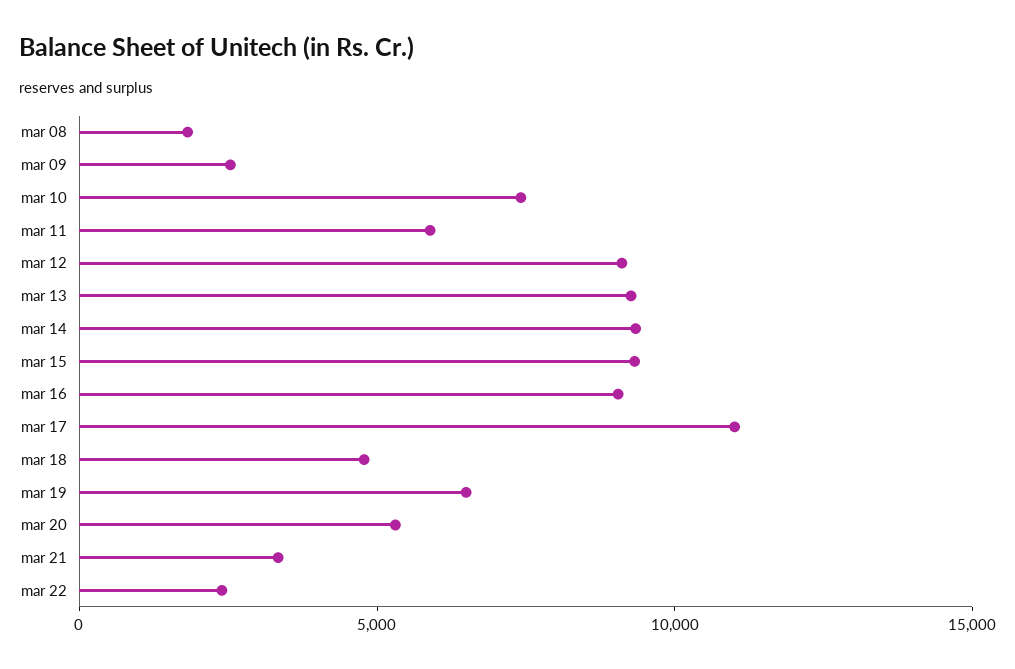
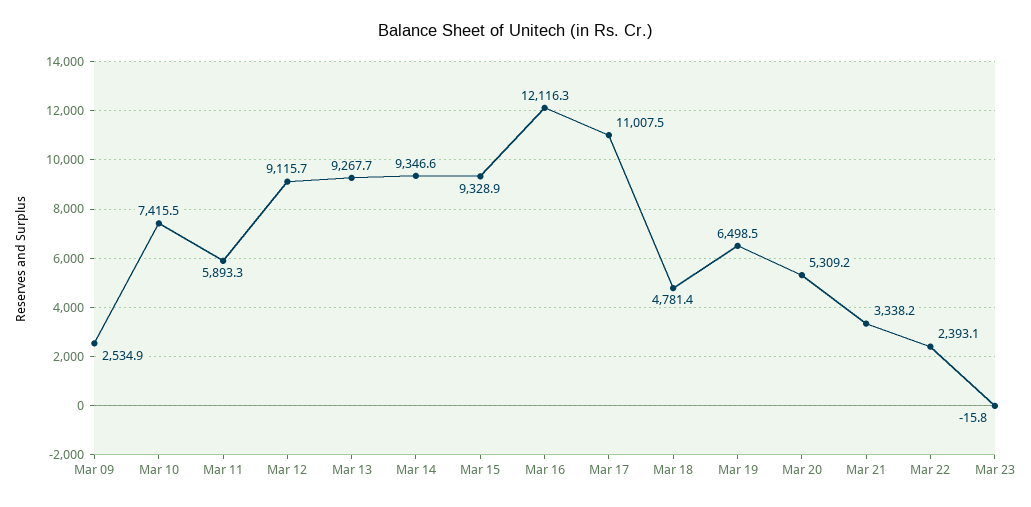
mar 08: 2000 -> none
mar 16: 9000 -> 12116.3
Mar 23: none -> -15.8

